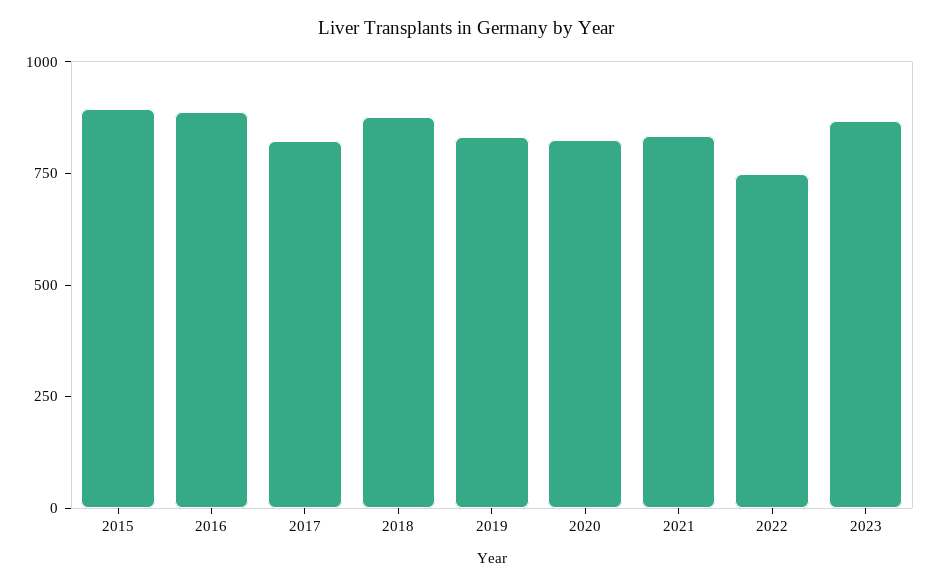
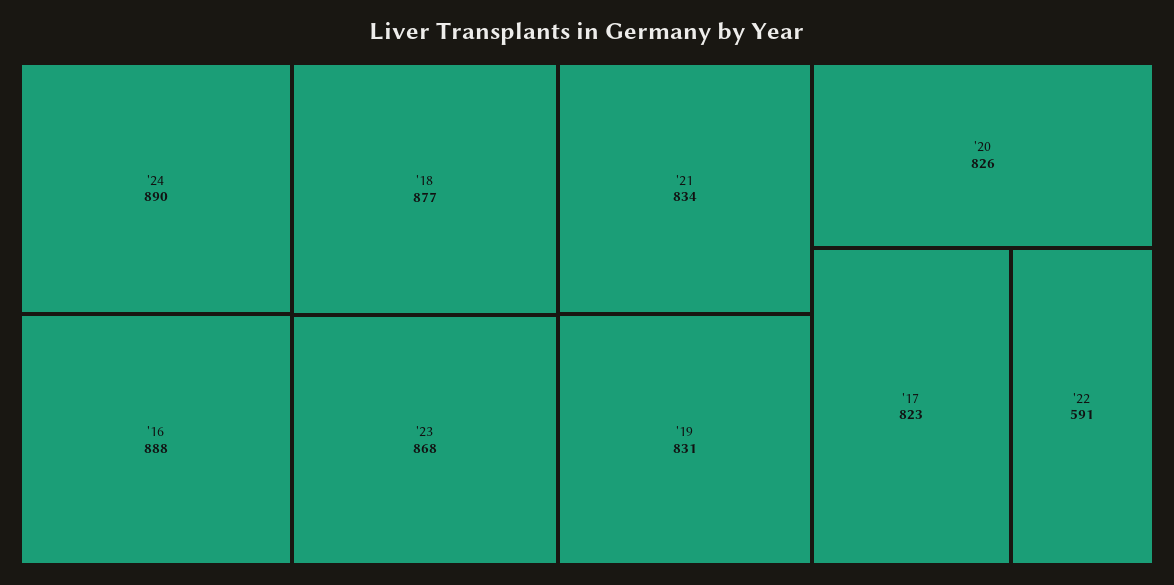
2015: 900 -> none
2022: 750 -> 591
'24: none -> 890

